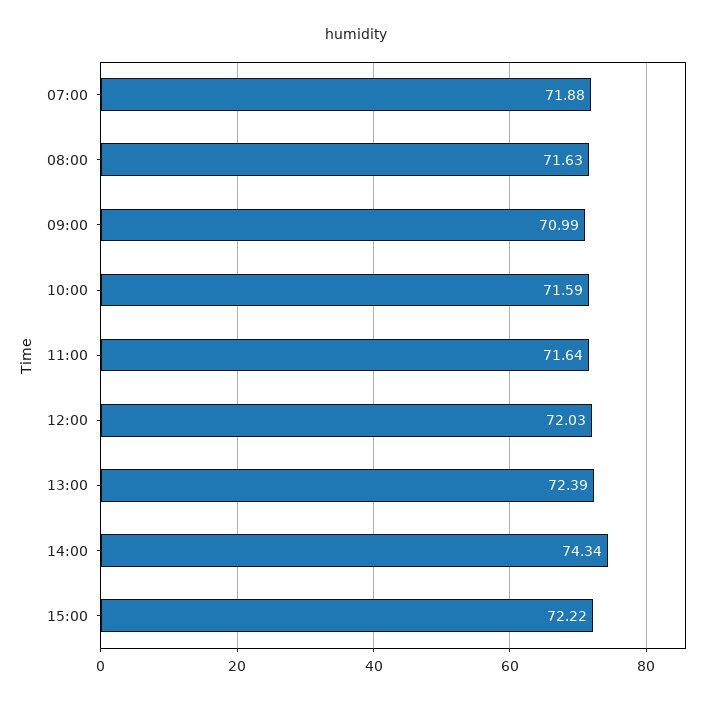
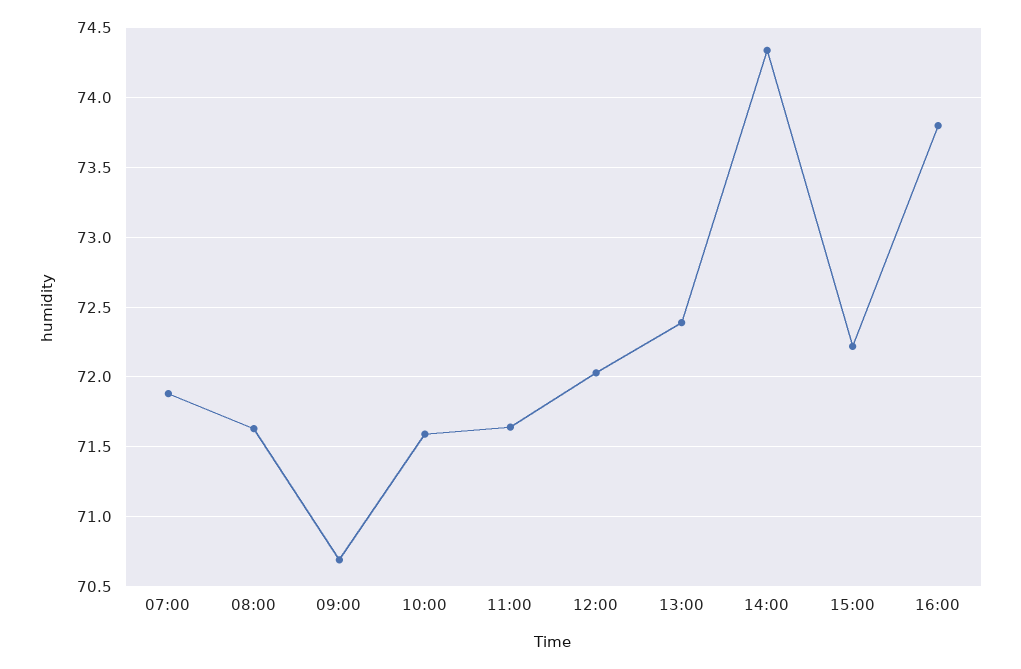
09:00: 70.99 -> 70.7
16:00: none -> 73.8

